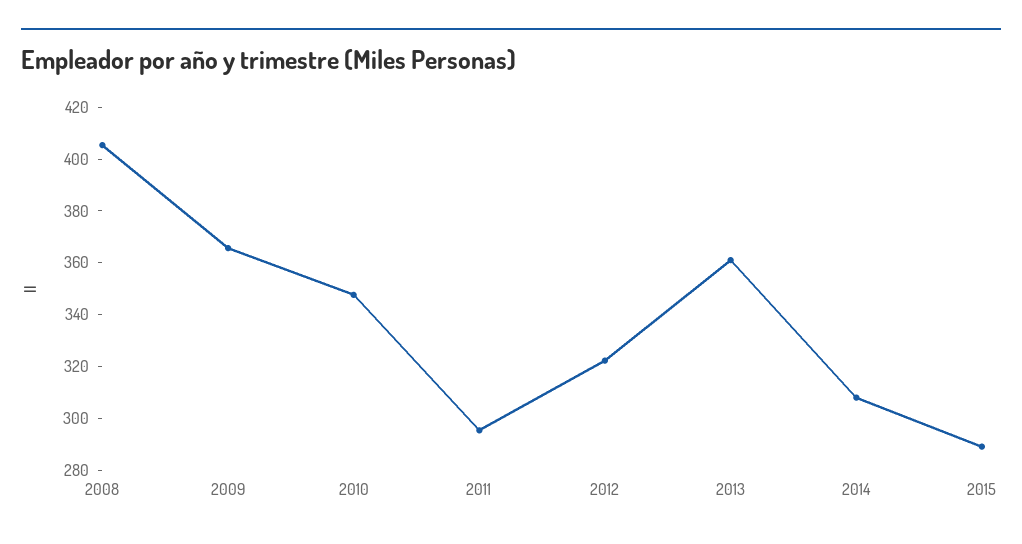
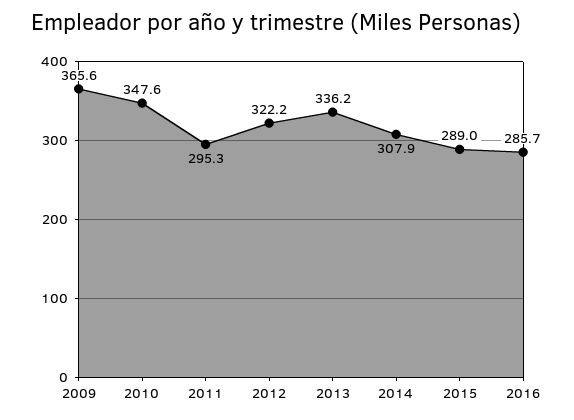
2008: 405 -> none
2013: 360 -> 336.2
2016: none -> 285.7

